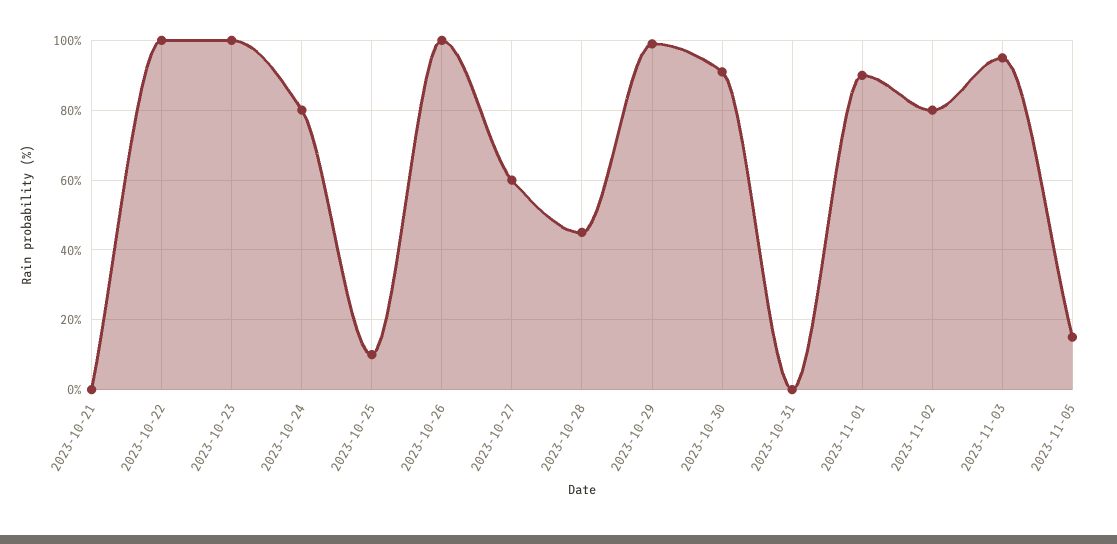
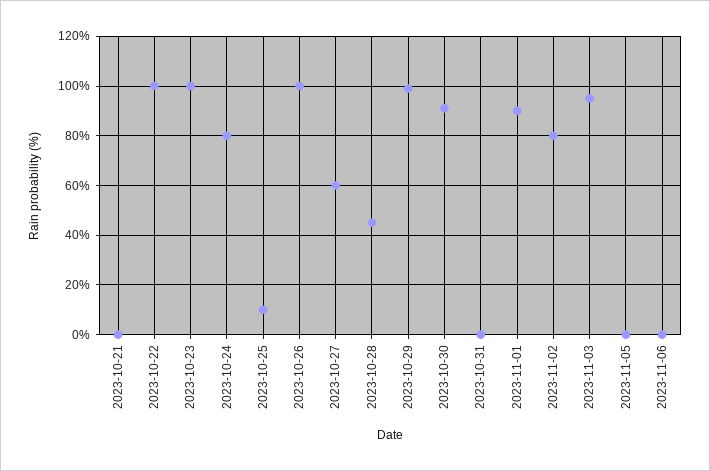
2023-11-05: 15 -> 0
2023-11-06: none -> 0

